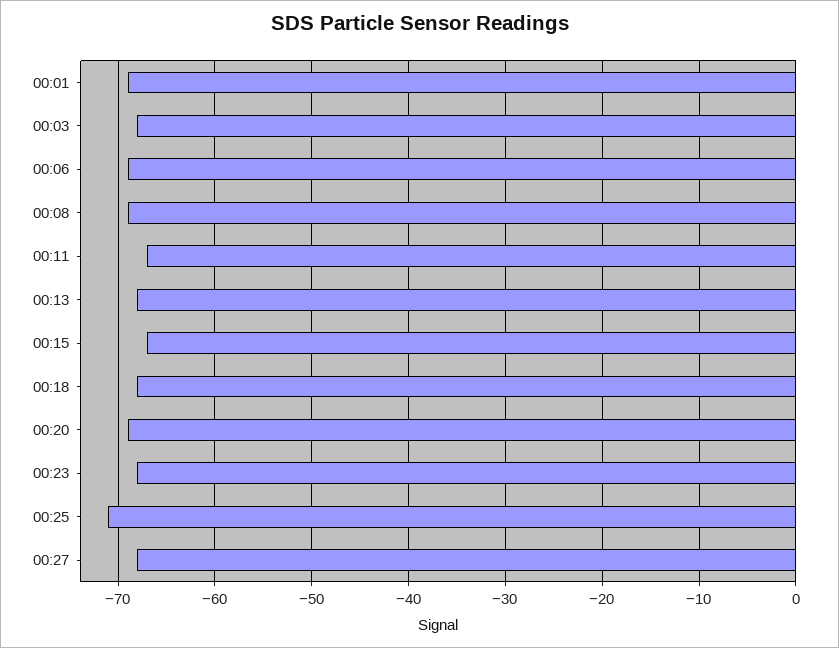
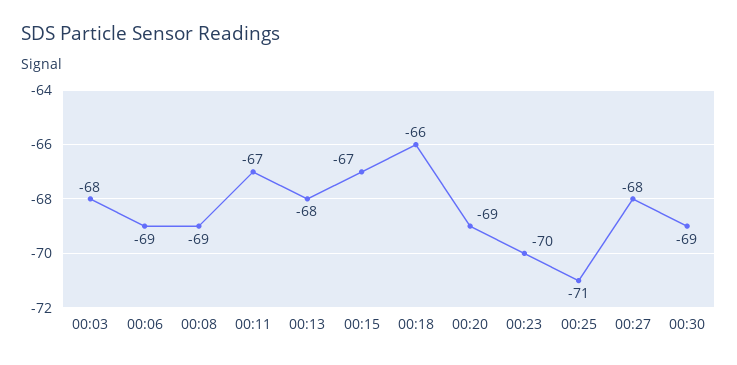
00:01: -69 -> none
00:18: -68 -> -66
00:23: -68 -> -70
00:30: none -> -69

